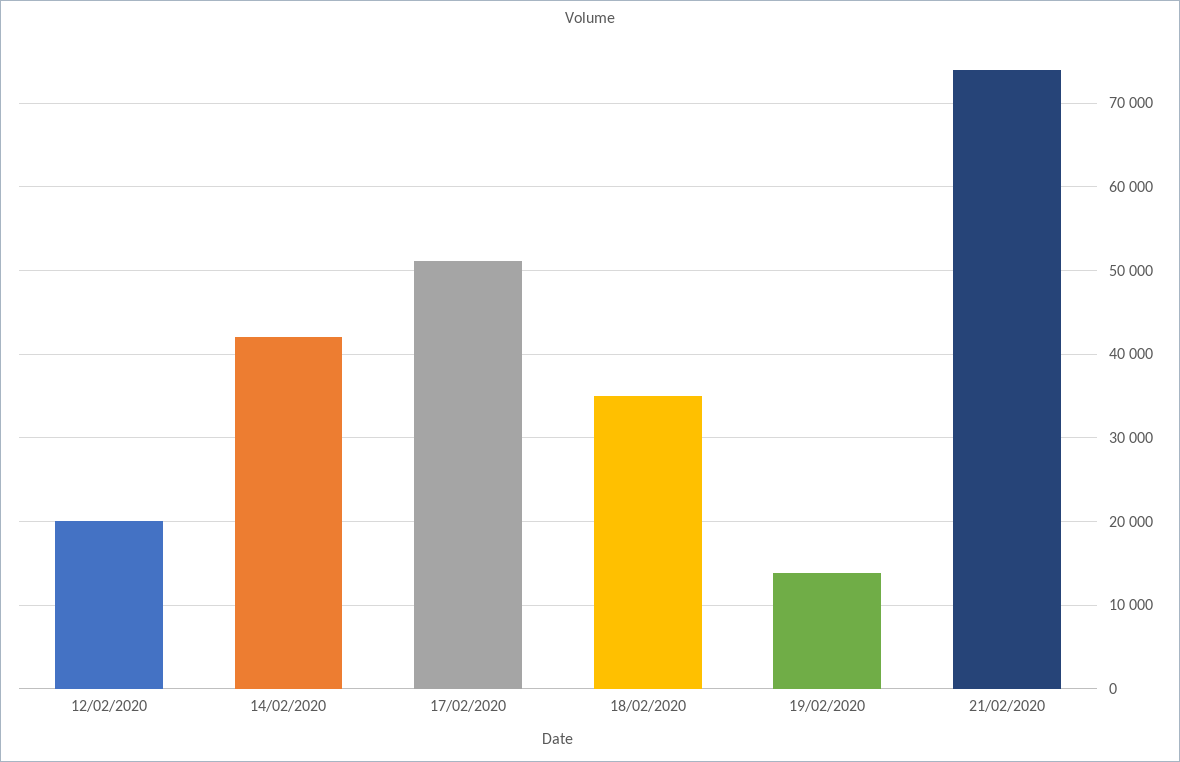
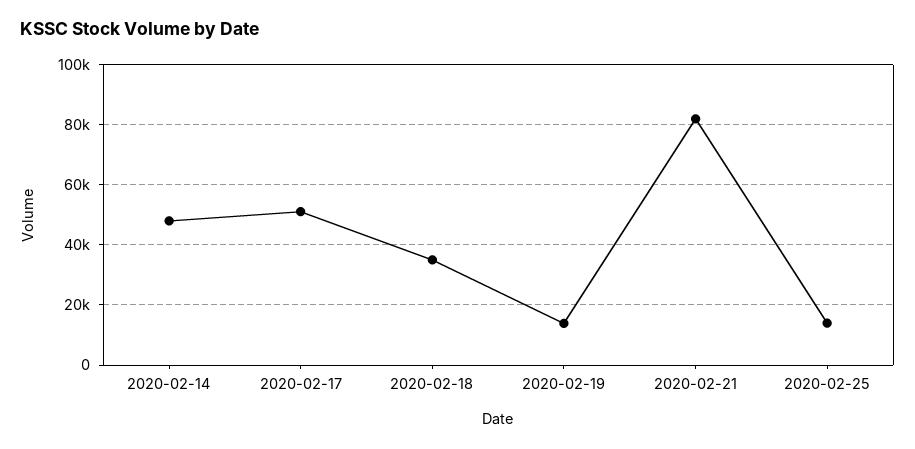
12/02/2020: 20000 -> none
14/02/2020: 42000 -> 48000
21/02/2020: 74000 -> 82000
2020-02-25: none -> 14000

